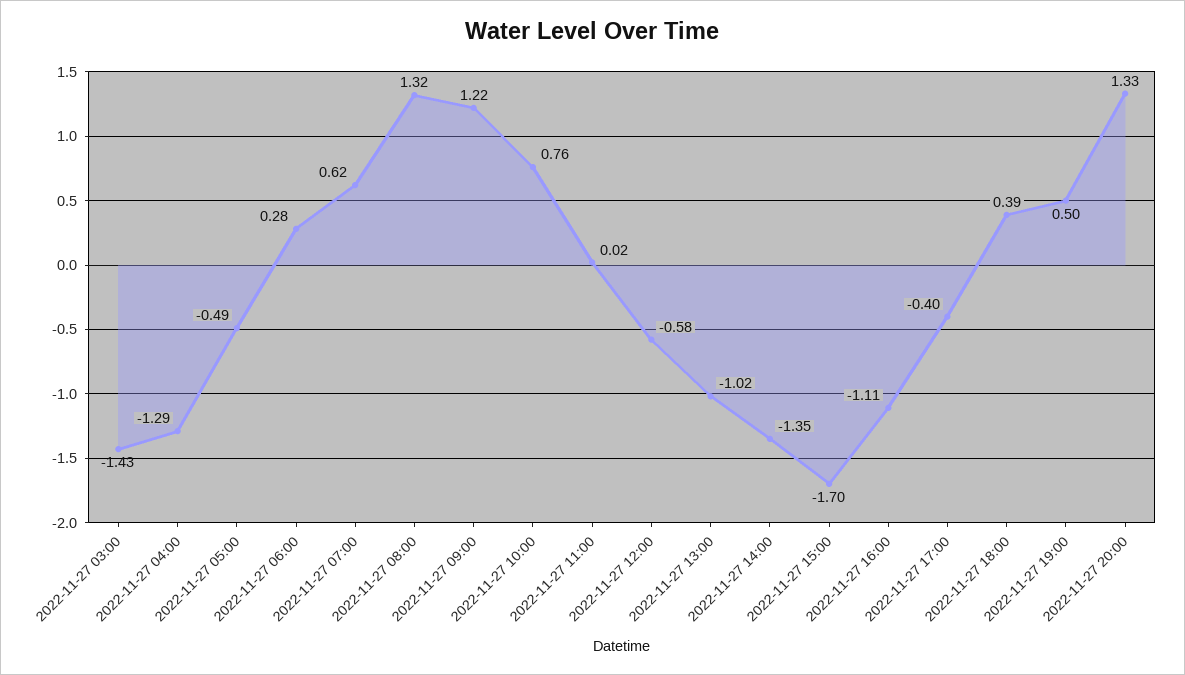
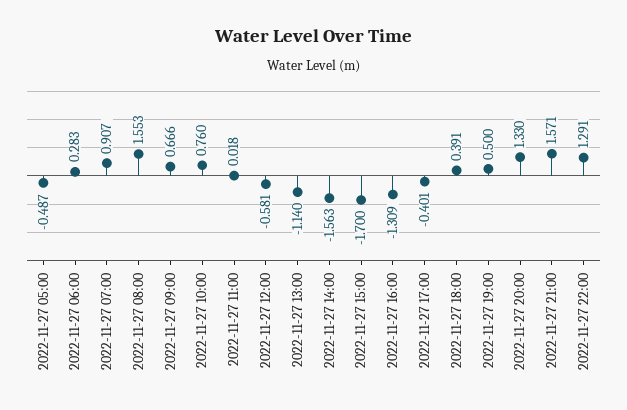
2022-11-27 03:00: -1.43 -> none
2022-11-27 04:00: -1.29 -> none
2022-11-27 07:00: 0.62 -> 0.907
2022-11-27 08:00: 1.32 -> 1.553
2022-11-27 09:00: 1.22 -> 0.666
2022-11-27 13:00: -1.02 -> -1.14
2022-11-27 14:00: -1.35 -> -1.563
2022-11-27 16:00: -1.11 -> -1.309
2022-11-27 21:00: none -> 1.571
2022-11-27 22:00: none -> 1.291

